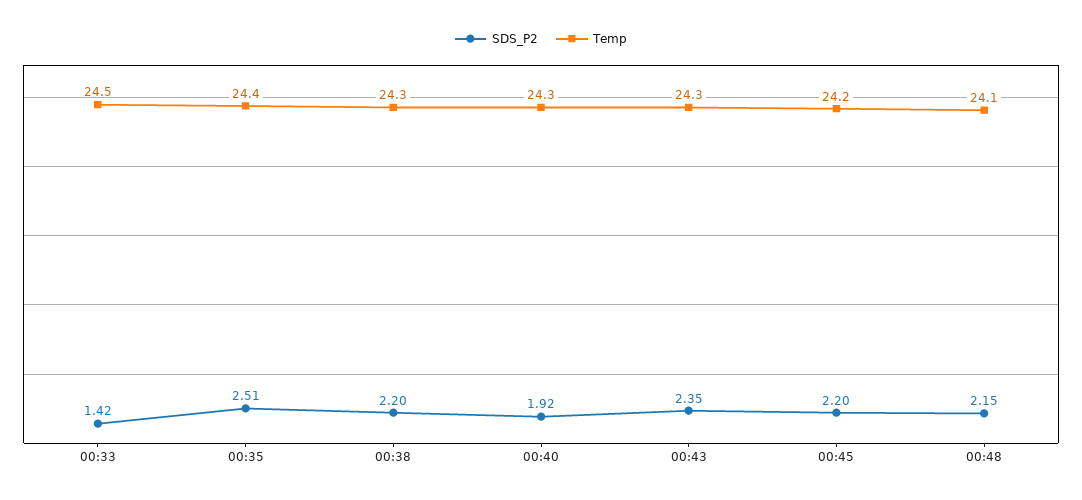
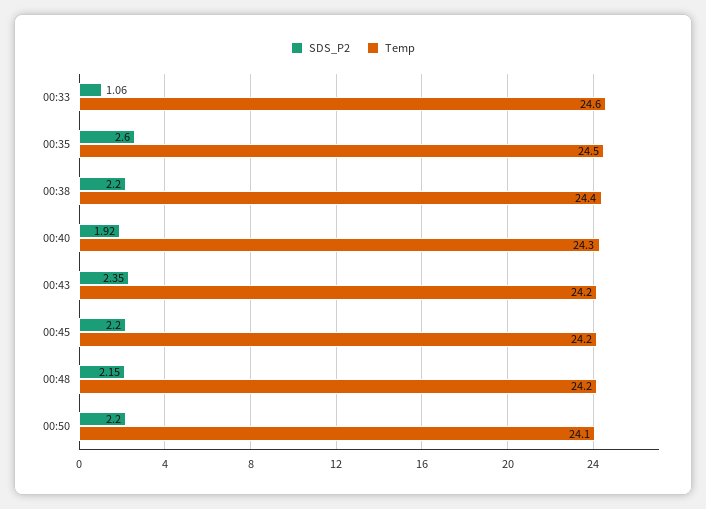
SDS_P2, 00:33: 1.42 -> 1.06
Temp, 00:33: 24.5 -> 24.6
SDS_P2, 00:35: 2.51 -> 2.6
Temp, 00:35: 24.4 -> 24.5
Temp, 00:38: 24.3 -> 24.4
Temp, 00:43: 24.3 -> 24.2
Temp, 00:48: 24.1 -> 24.2
SDS_P2, 00:50: none -> 2.2
Temp, 00:50: none -> 24.1

